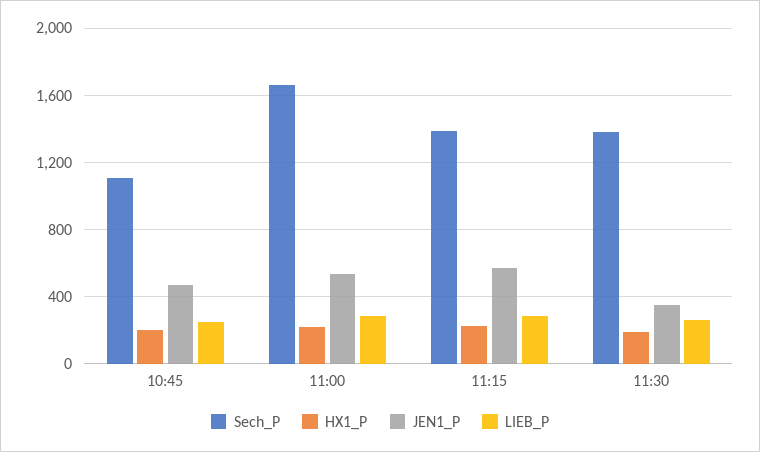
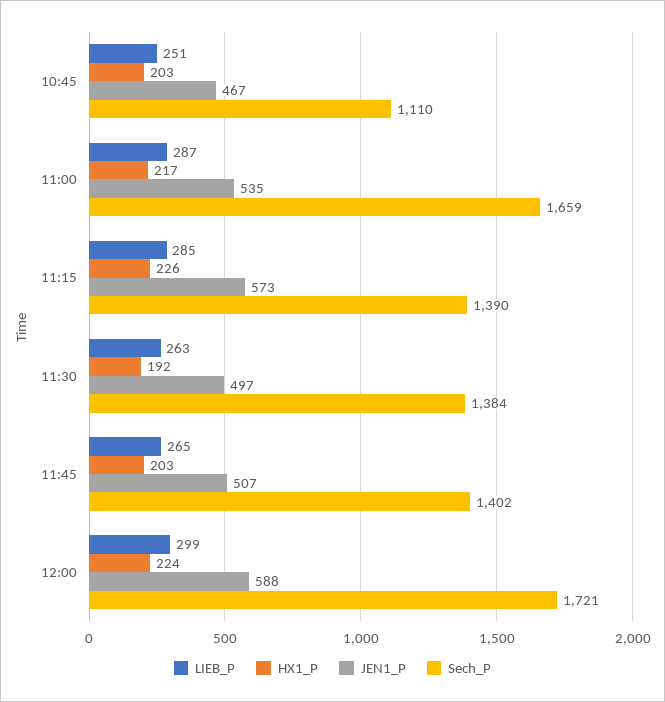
JEN1_P, 11:30: 350 -> 497
LIEB_P, 11:45: none -> 265
HX1_P, 11:45: none -> 203
JEN1_P, 11:45: none -> 507
Sech_P, 11:45: none -> 1402
LIEB_P, 12:00: none -> 299
HX1_P, 12:00: none -> 224
JEN1_P, 12:00: none -> 588
Sech_P, 12:00: none -> 1721

